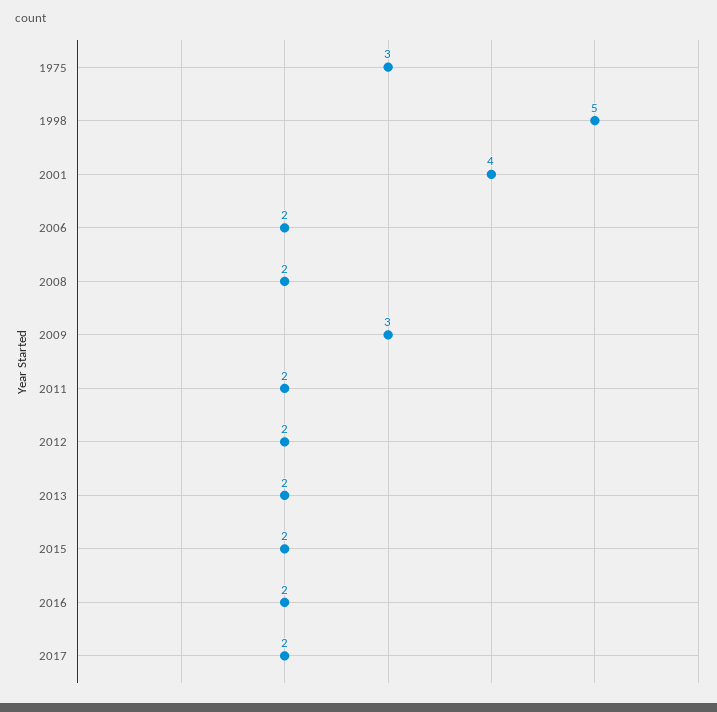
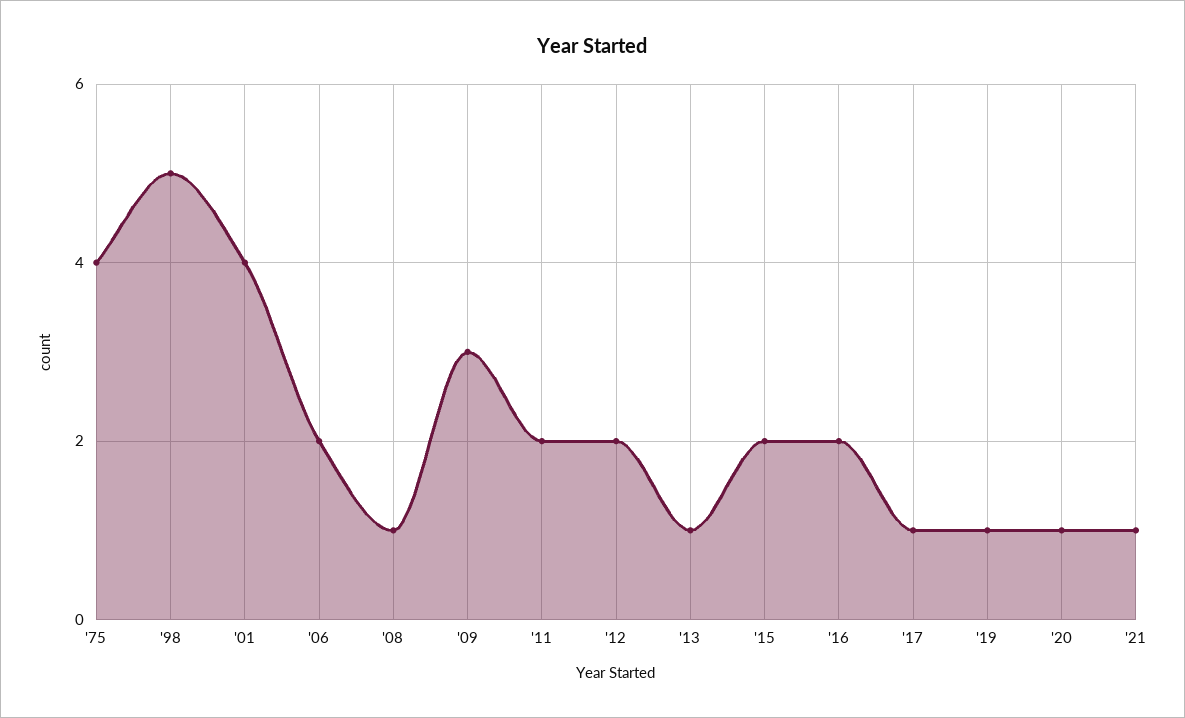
1975: 3 -> 4
2008: 2 -> 1
2013: 2 -> 1
2017: 2 -> 1
'19: none -> 1
'20: none -> 1
'21: none -> 1

